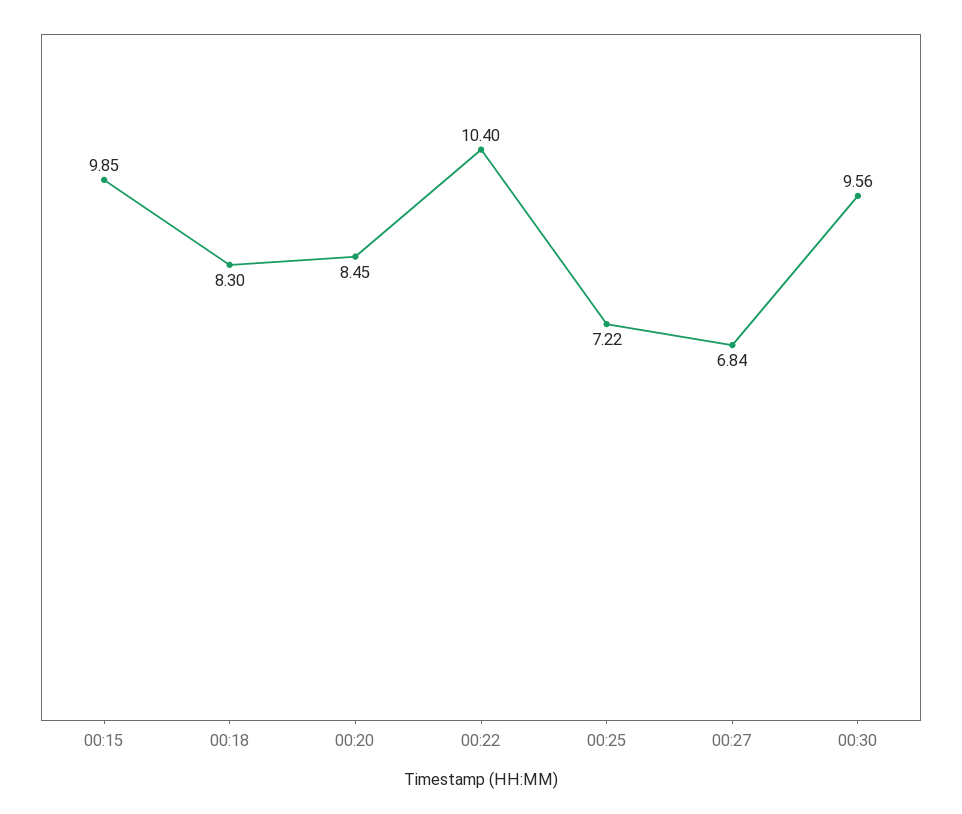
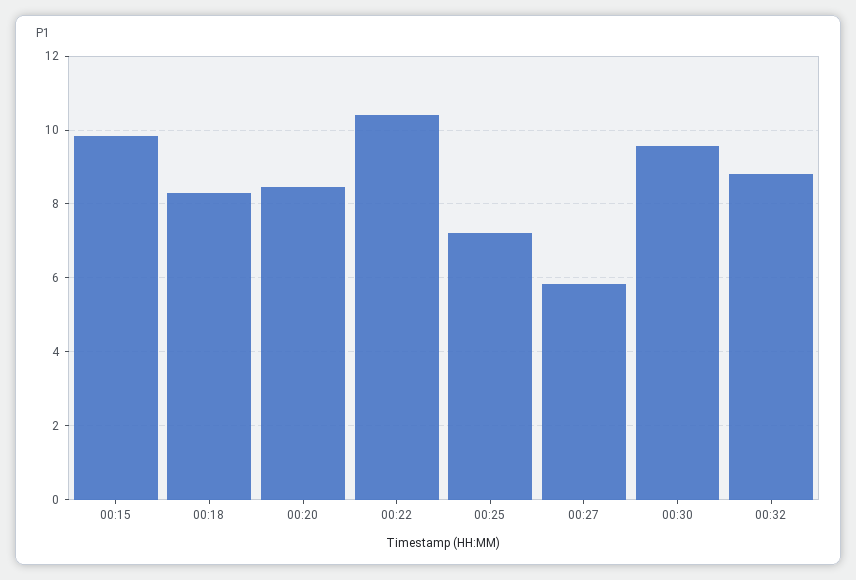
00:27: 6.84 -> 5.8
00:32: none -> 8.8

